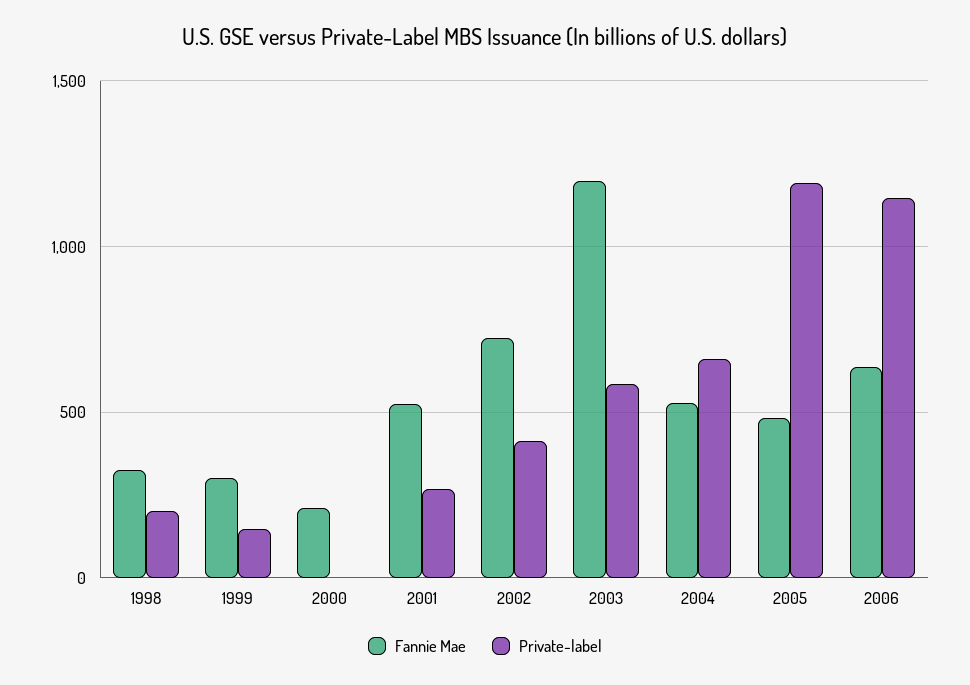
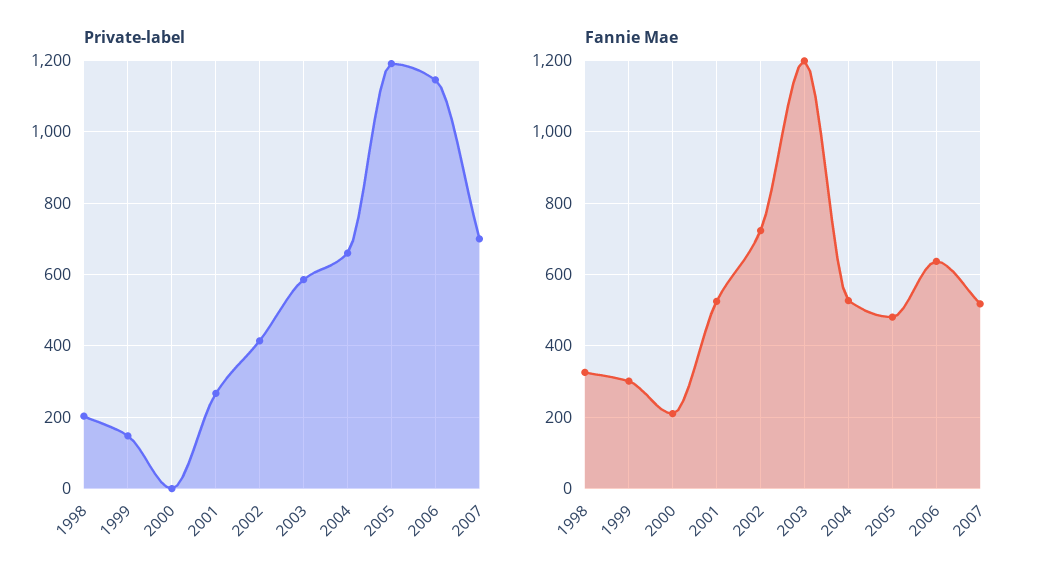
Private-label, 2007: none -> 700
Fannie Mae, 2007: none -> 520

